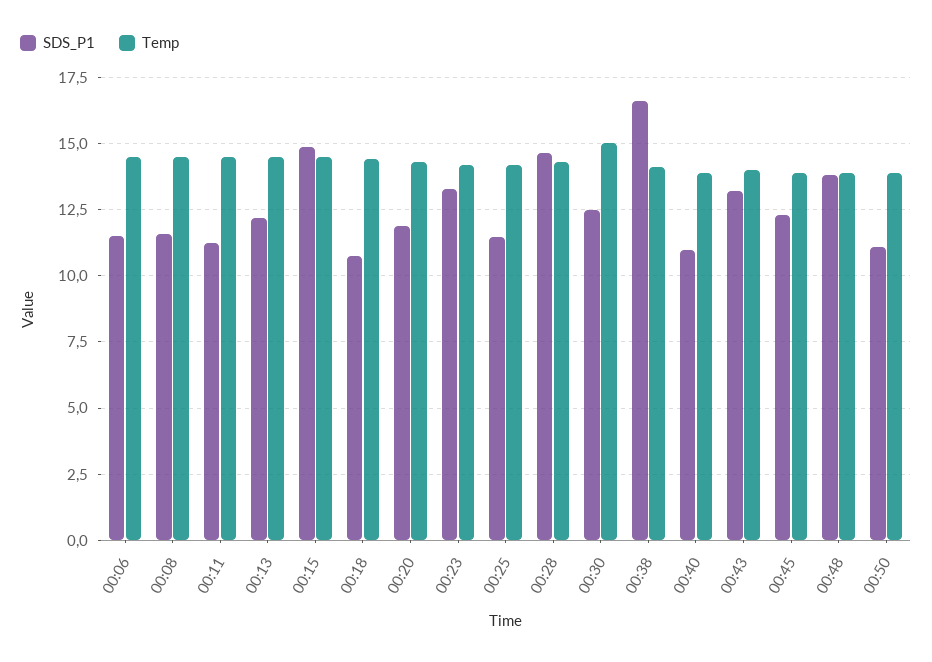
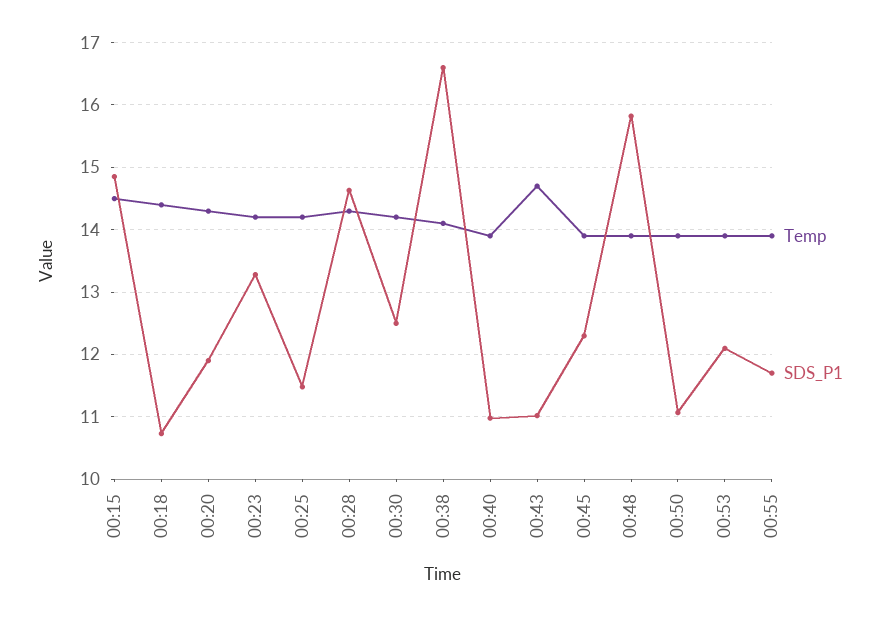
SDS_P1, 00:06: 11.5 -> none
Temp, 00:06: 14.5 -> none
SDS_P1, 00:08: 11.5 -> none
Temp, 00:08: 14.5 -> none
SDS_P1, 00:11: 11.25 -> none
Temp, 00:11: 14.5 -> none
SDS_P1, 00:13: 12.25 -> none
Temp, 00:13: 14.5 -> none
Temp, 00:30: 15 -> 14.2
SDS_P1, 00:43: 13.25 -> 11
Temp, 00:43: 14 -> 14.7
SDS_P1, 00:48: 13.75 -> 15.8
Temp, 00:53: none -> 13.9
SDS_P1, 00:53: none -> 12.1
Temp, 00:55: none -> 13.9
SDS_P1, 00:55: none -> 11.7

